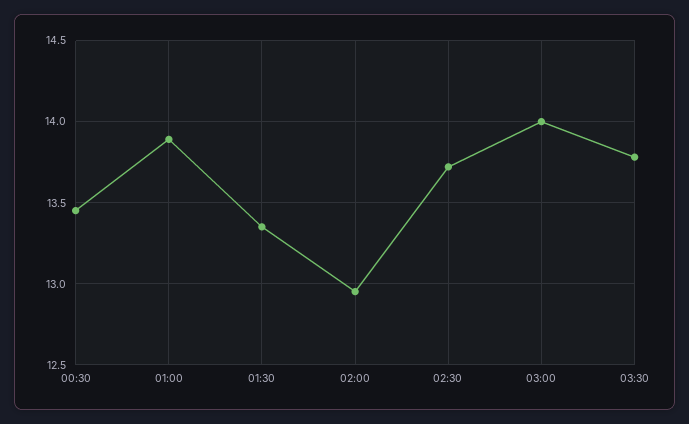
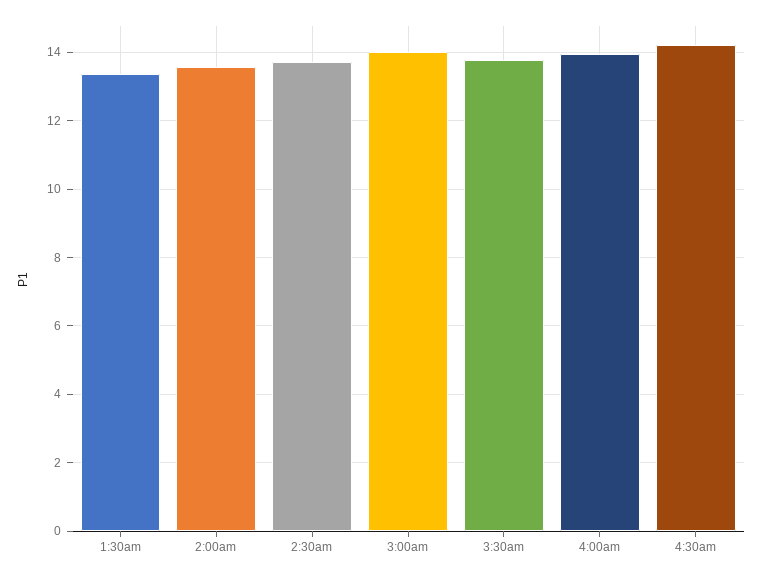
00:30: 13.45 -> none
01:00: 13.9 -> none
02:00: 12.95 -> 13.6
4:00am: none -> 14
4:30am: none -> 14.2

